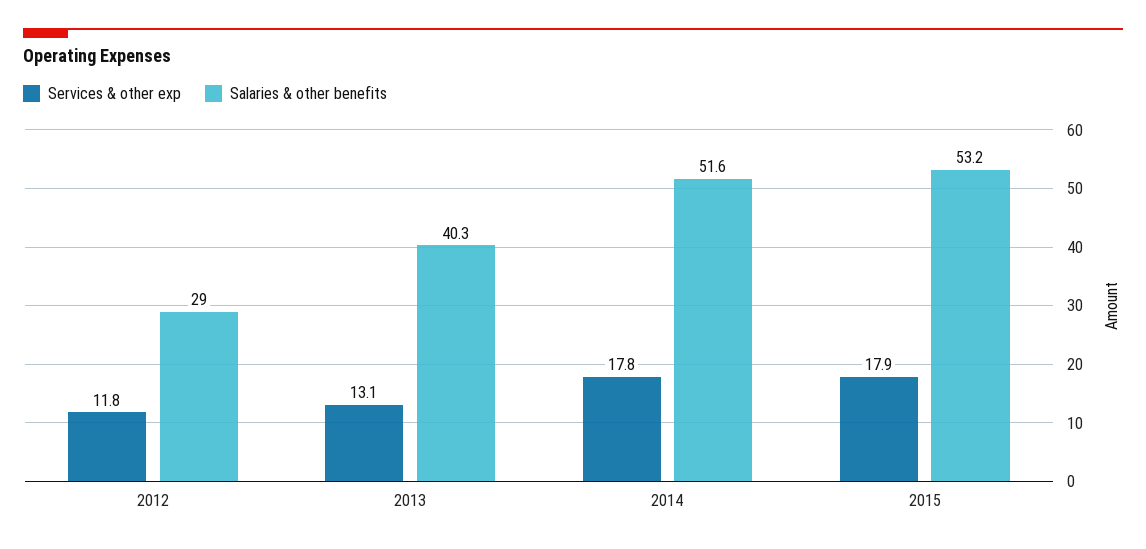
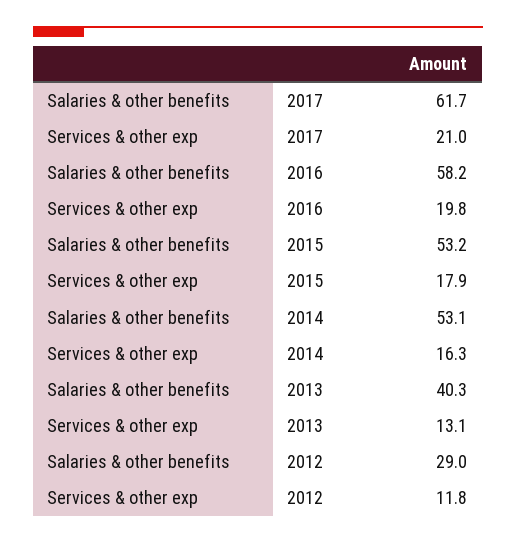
Services & other exp, 2014: 17.8 -> 16.3
Salaries & other benefits, 2014: 51.6 -> 53.1
Salaries & other benefits, 2017: none -> 61.7
Services & other exp, 2017: none -> 21
Salaries & other benefits, 2016: none -> 58.2
Services & other exp, 2016: none -> 19.8

